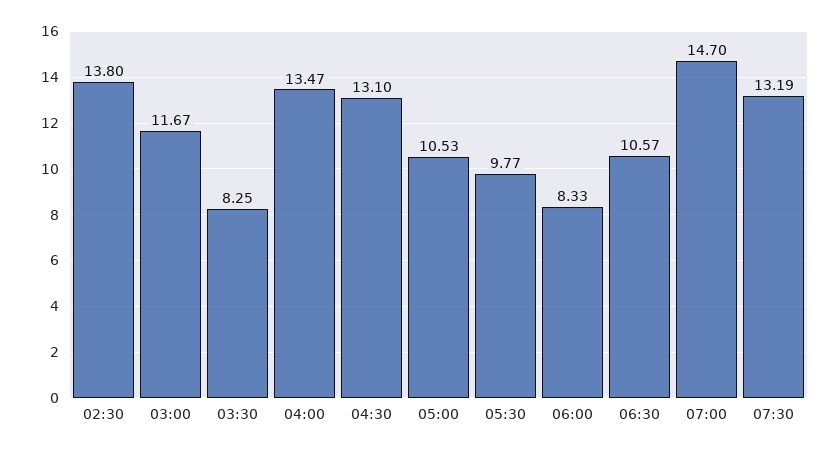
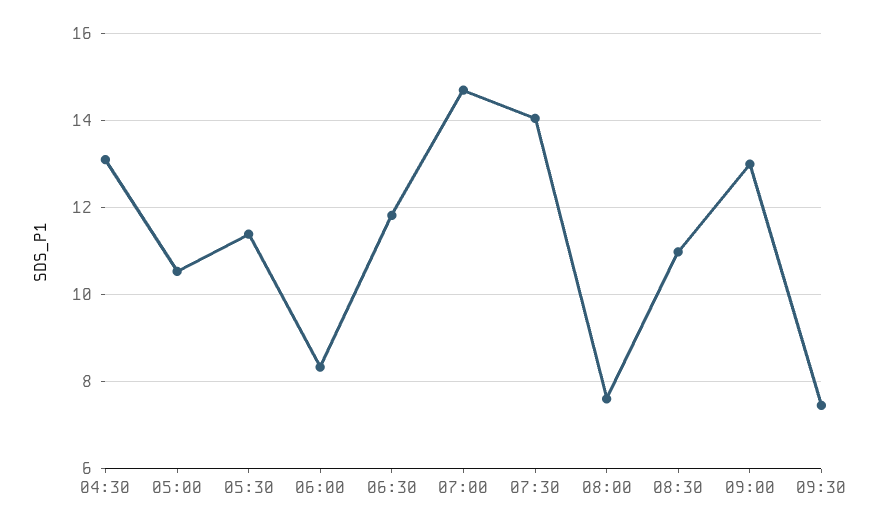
02:30: 13.8 -> none
03:00: 11.67 -> none
03:30: 8.25 -> none
04:00: 13.47 -> none
05:30: 9.77 -> 11.4
06:30: 10.57 -> 11.8
07:30: 13.19 -> 14
08:00: none -> 7.6
08:30: none -> 11
09:00: none -> 13
09:30: none -> 7.4

